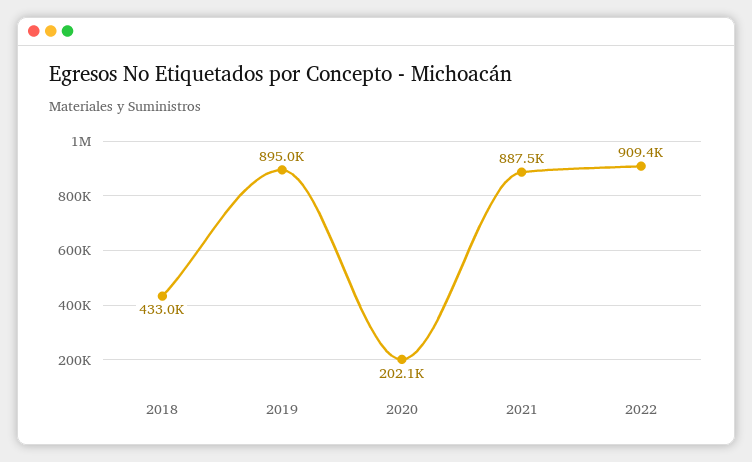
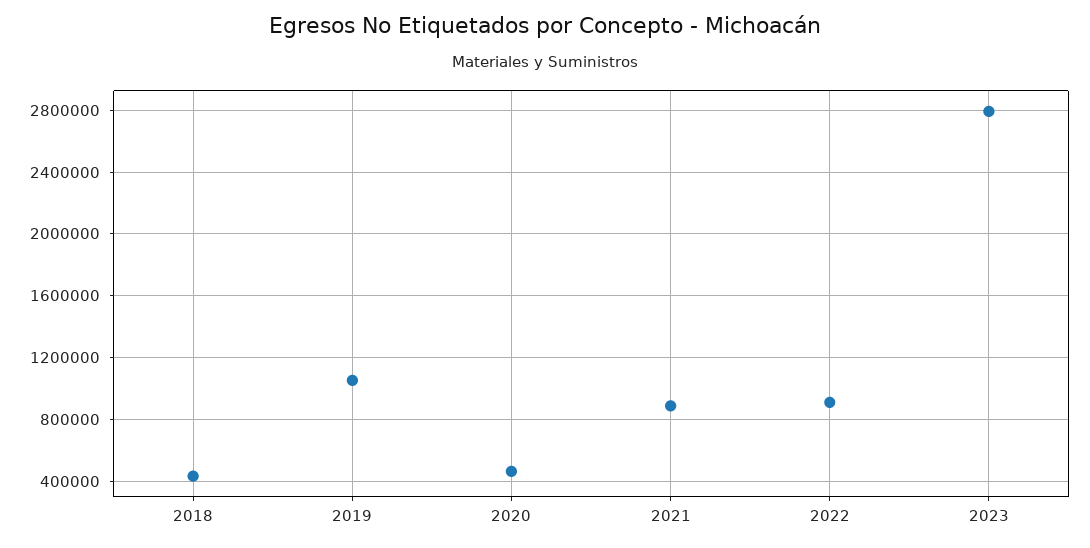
2019: 895000 -> 1050000
2020: 202100 -> 450000
2023: none -> 2800000

